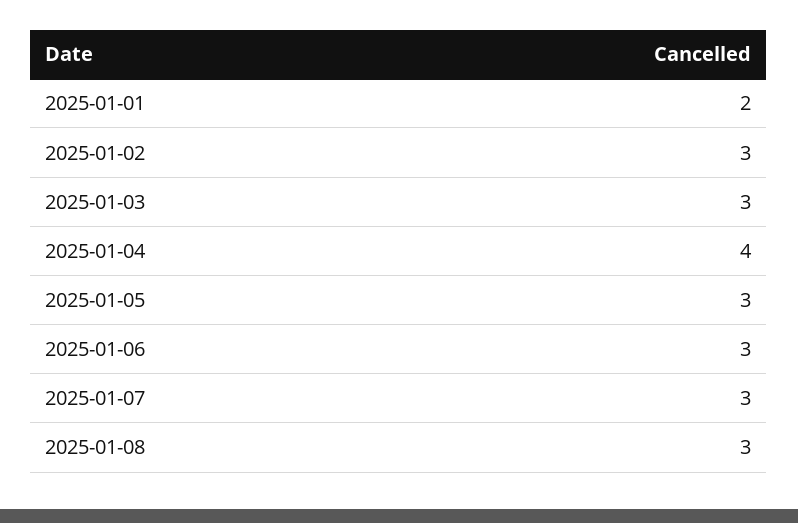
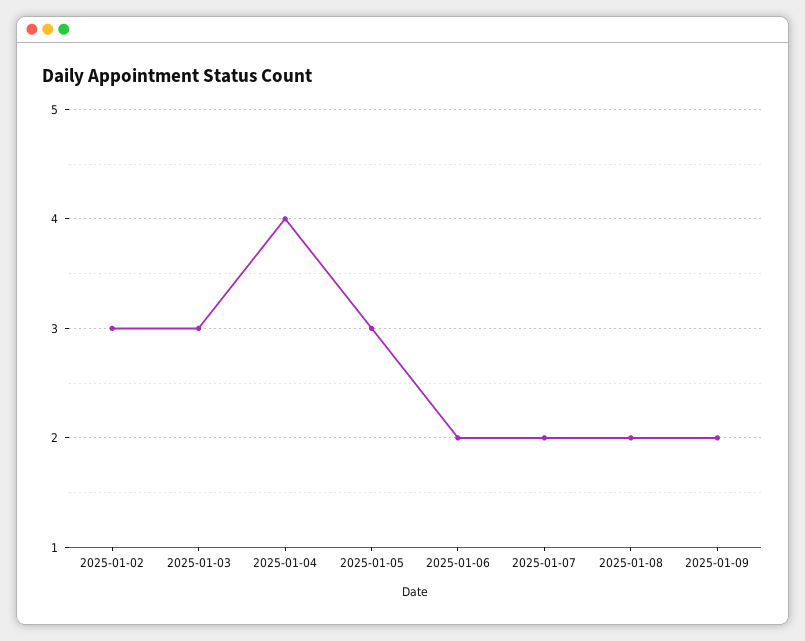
2025-01-01: 2 -> none
2025-01-06: 3 -> 2
2025-01-07: 3 -> 2
2025-01-08: 3 -> 2
2025-01-09: none -> 2

